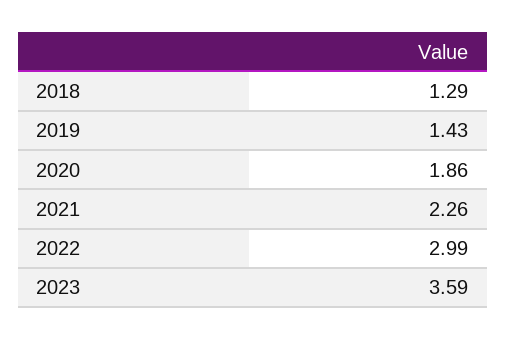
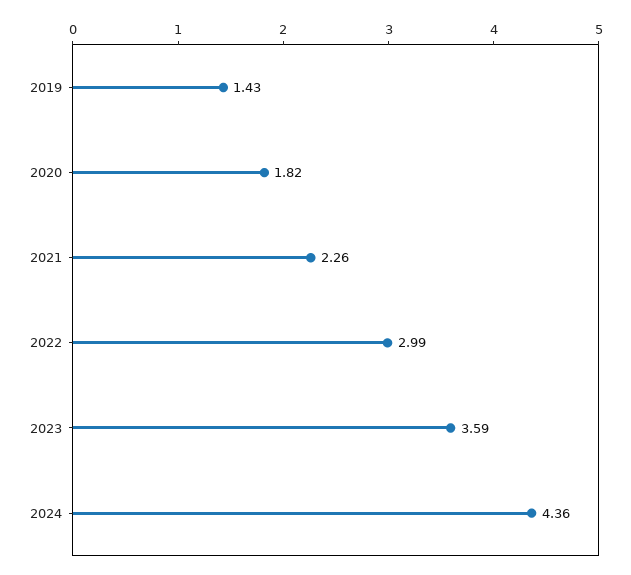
2018: 1.29 -> none
2020: 1.86 -> 1.82
2024: none -> 4.36

